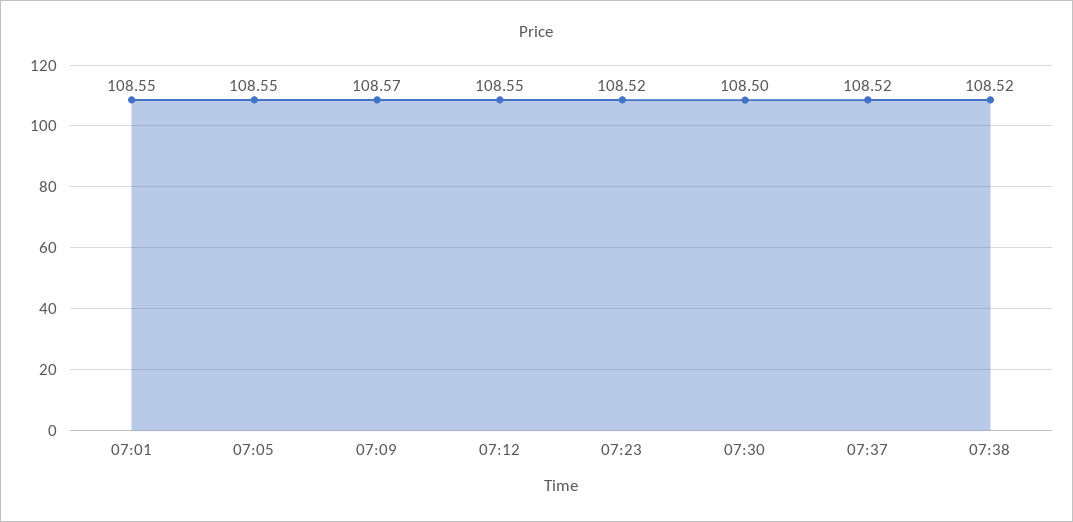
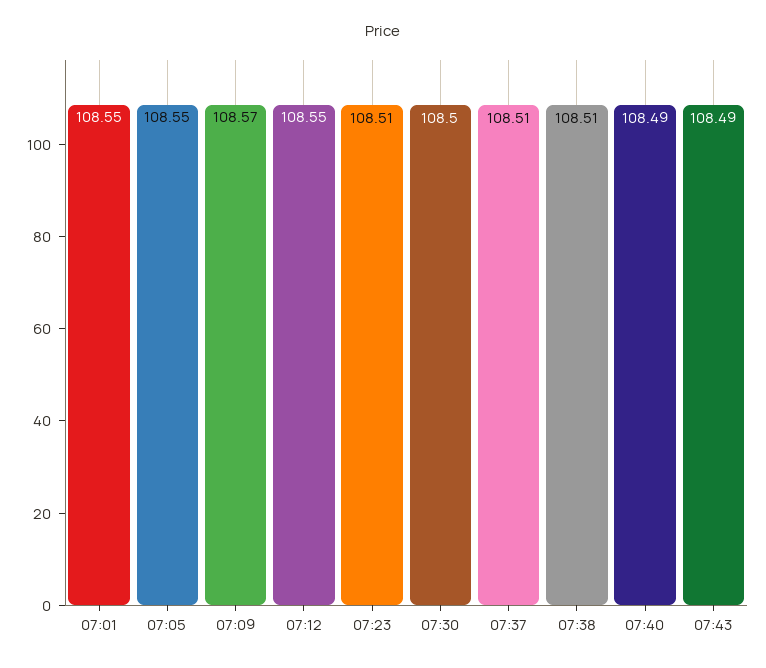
07:23: 108.52 -> 108.51
07:37: 108.52 -> 108.51
07:38: 108.52 -> 108.51
07:40: none -> 108.49
07:43: none -> 108.49

